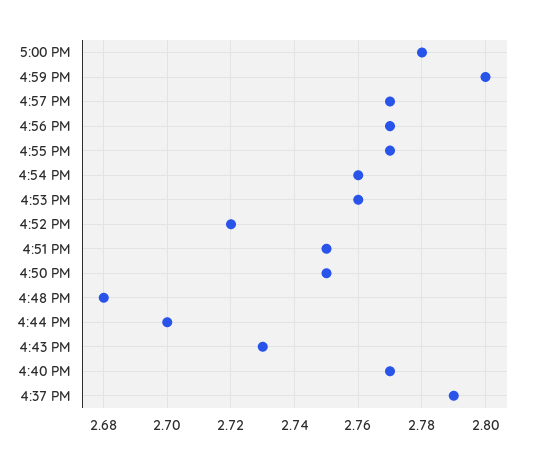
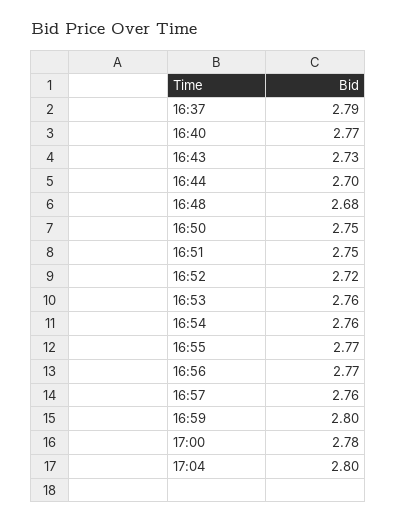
4:57 PM: 2.77 -> 2.76
17:04: none -> 2.8

